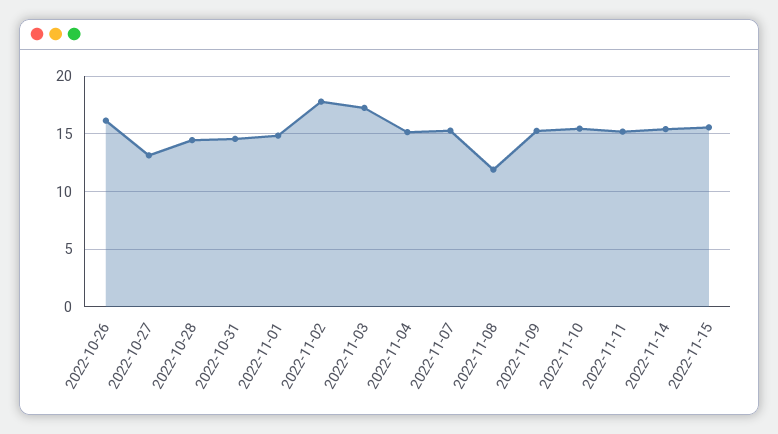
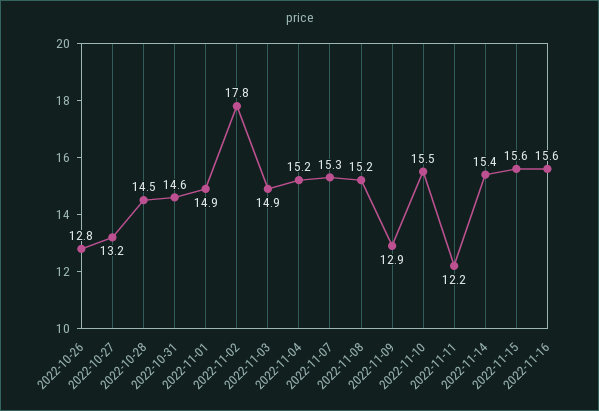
2022-10-26: 16 -> 12.8
2022-11-03: 17 -> 14.9
2022-11-08: 12 -> 15.2
2022-11-09: 15 -> 12.9
2022-11-11: 15 -> 12.2
2022-11-16: none -> 15.6

